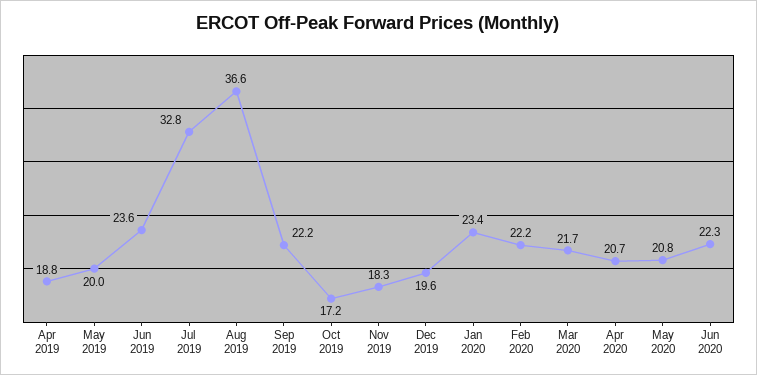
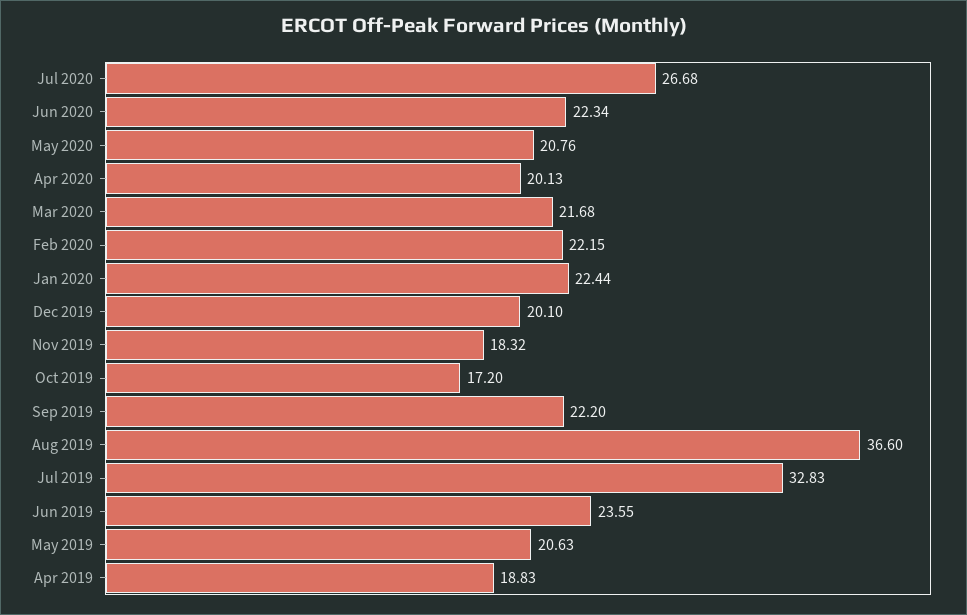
May 2019: 20 -> 20.63
Dec 2019: 19.6 -> 20.1
Jan 2020: 23.4 -> 22.44
Apr 2020: 20.7 -> 20.13
Jul 2020: none -> 26.68

